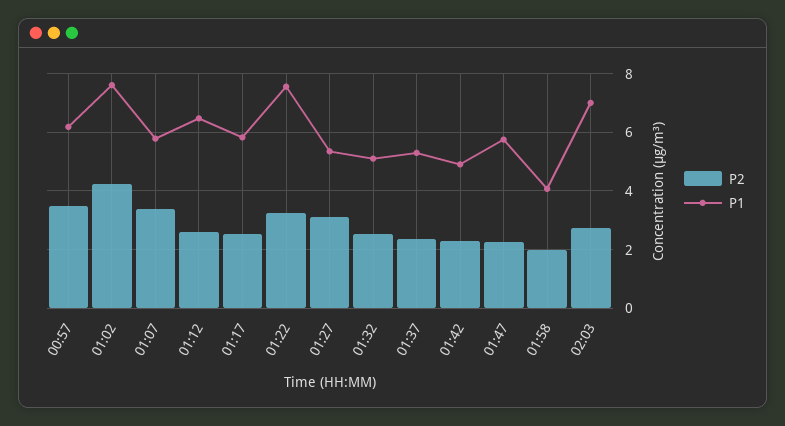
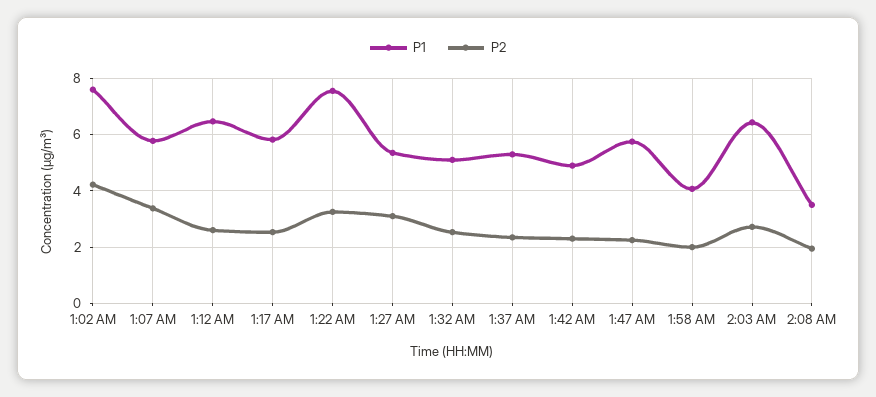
P2, 00:57: 3.5 -> none
P1, 00:57: 6.25 -> none
P1, 02:03: 7 -> 6.5
P1, 2:08 AM: none -> 3.5
P2, 2:08 AM: none -> 2

